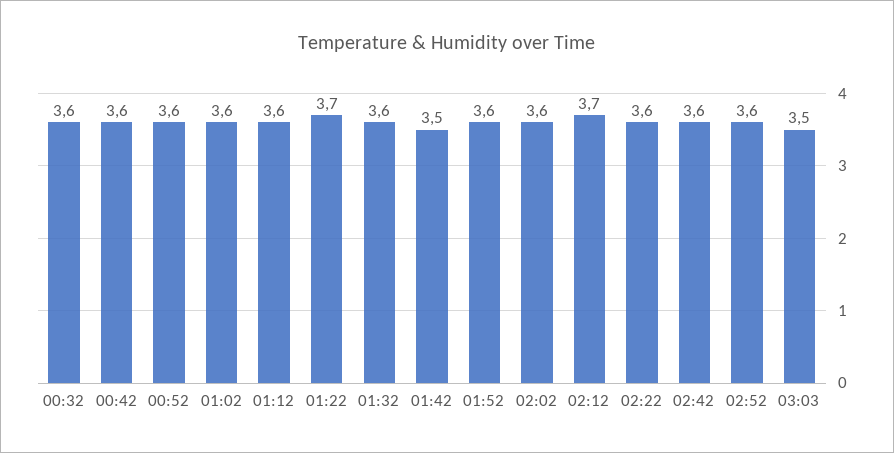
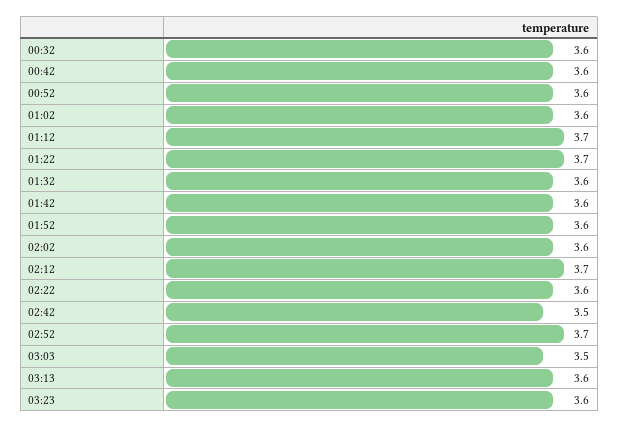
01:12: 3.6 -> 3.7
01:42: 3.5 -> 3.6
02:42: 3.6 -> 3.5
02:52: 3.6 -> 3.7
03:13: none -> 3.6
03:23: none -> 3.6

